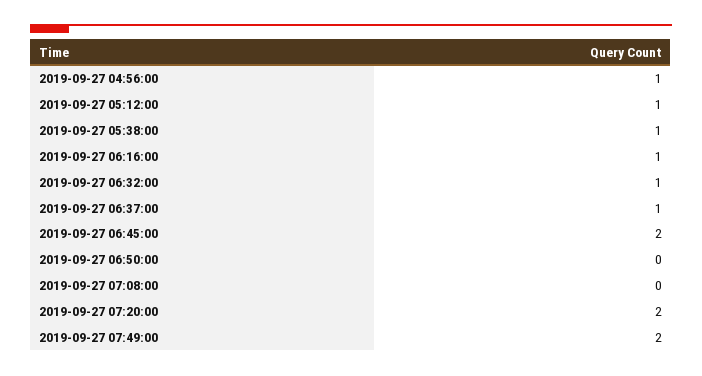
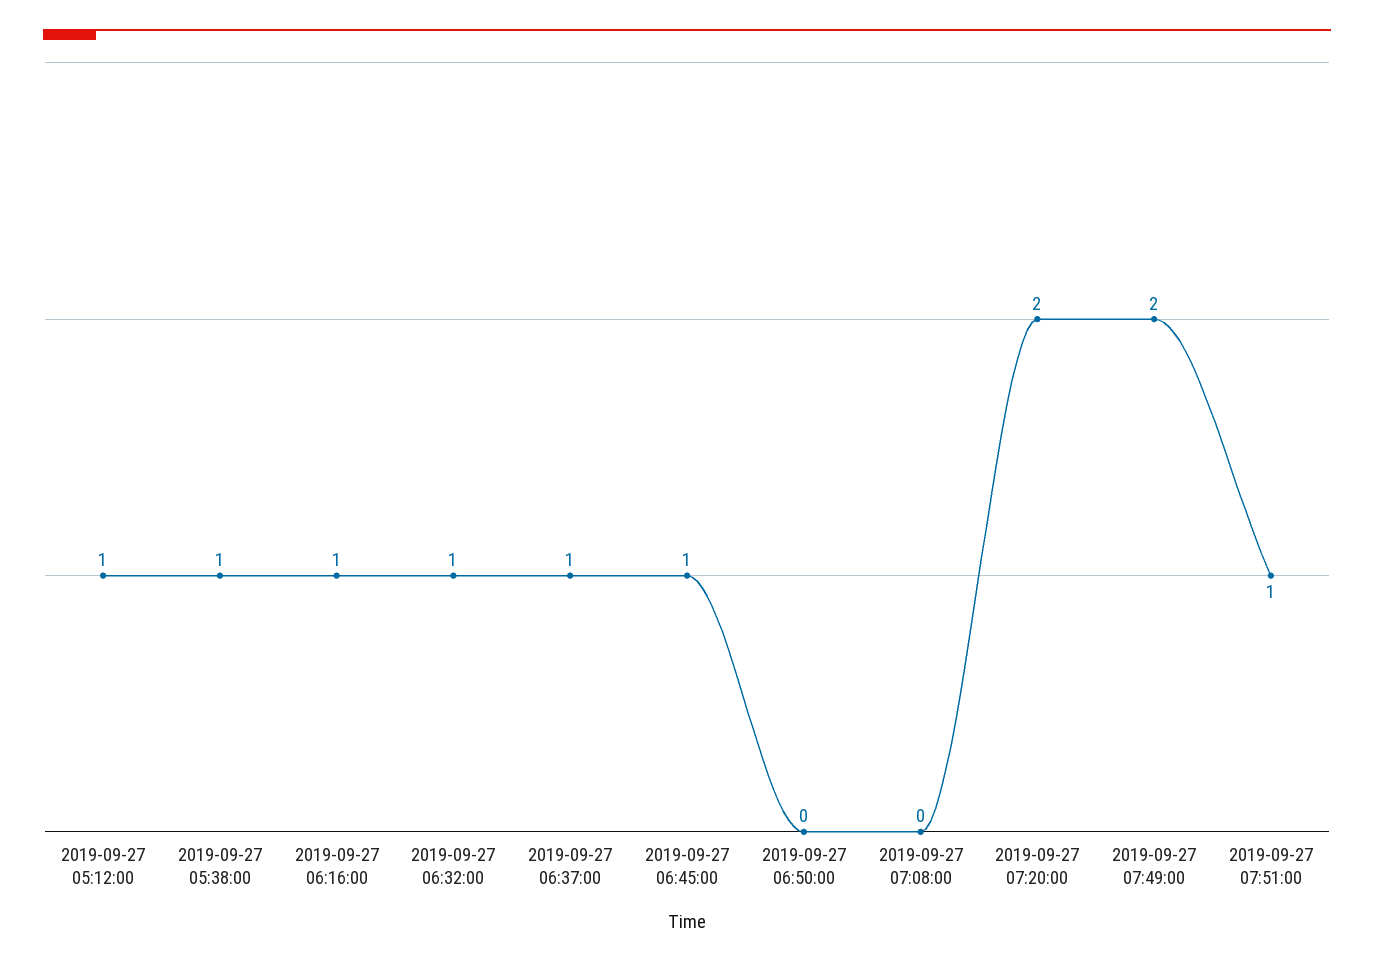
2019-09-27 04:56:00: 1 -> none
2019-09-27 06:45:00: 2 -> 1
2019-09-27 07:51:00: none -> 1

